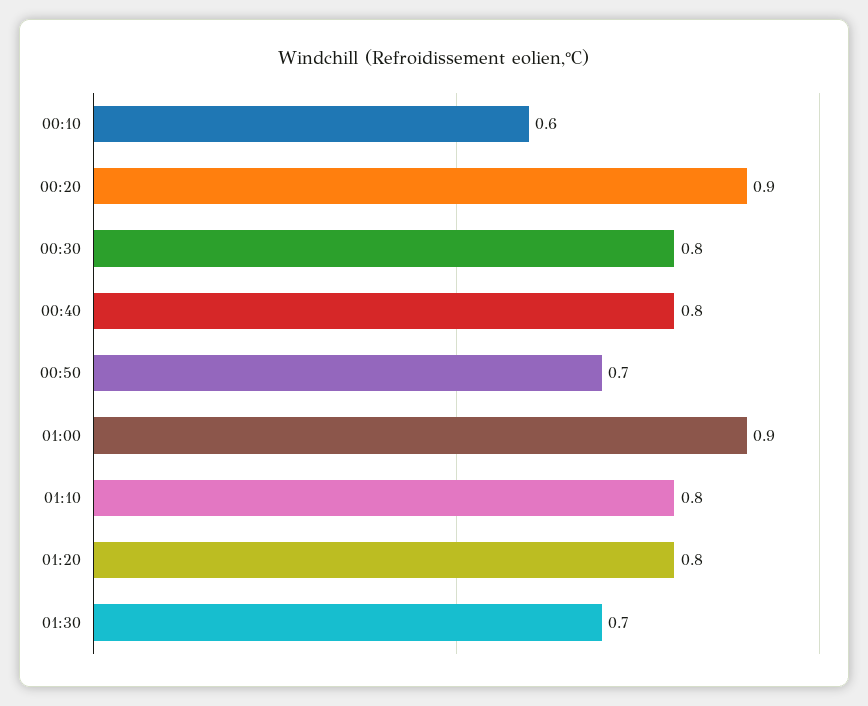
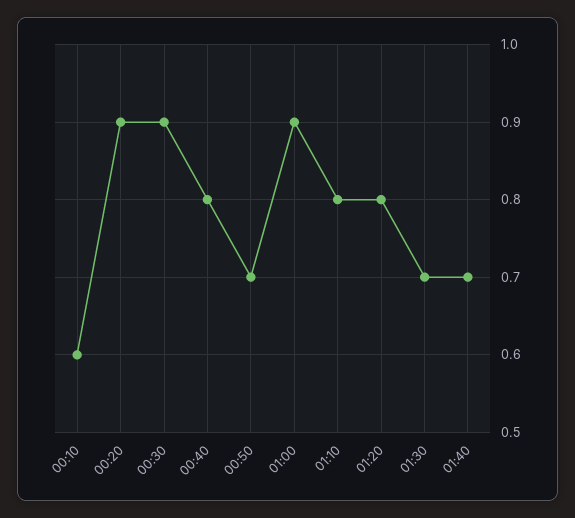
00:30: 0.8 -> 0.9
01:40: none -> 0.7

